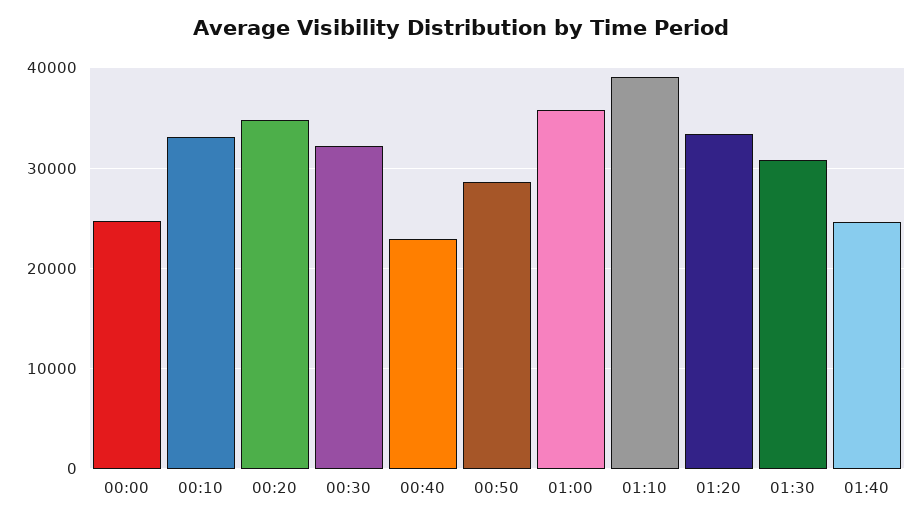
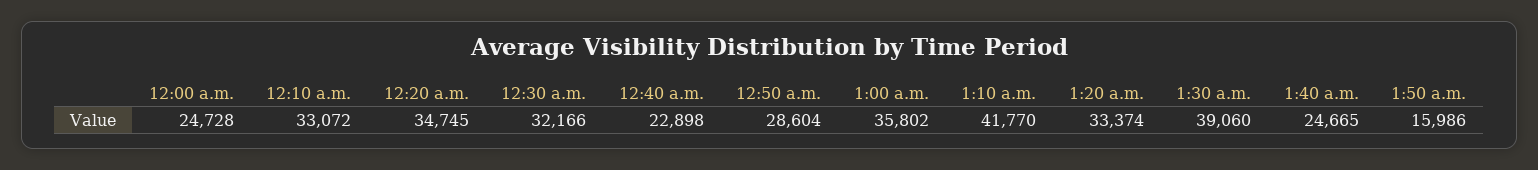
01:10: 39000 -> 41770
01:30: 31000 -> 39060
1:50 a.m.: none -> 15986

